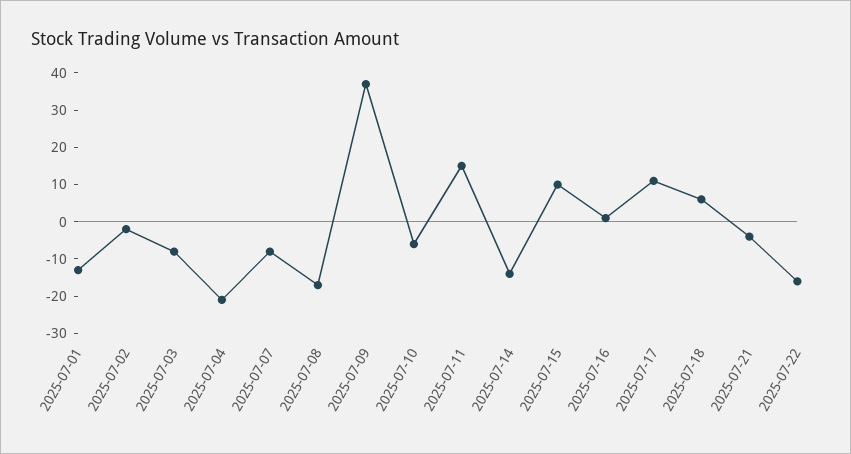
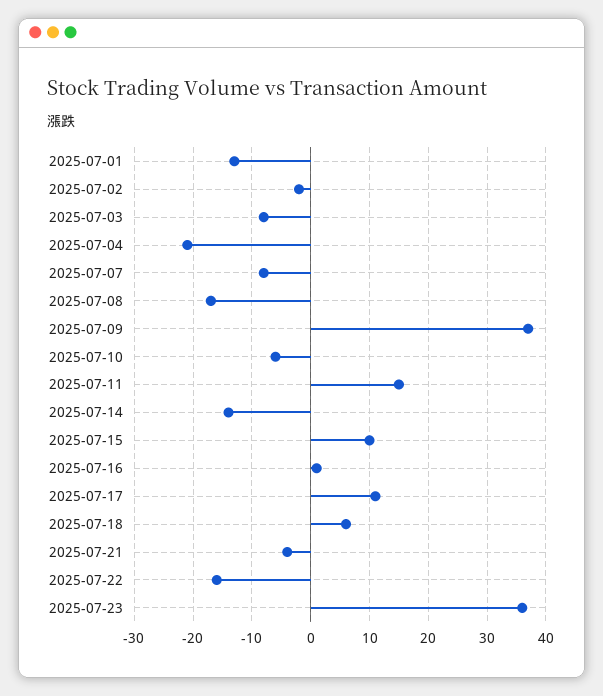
2025-07-23: none -> 35

